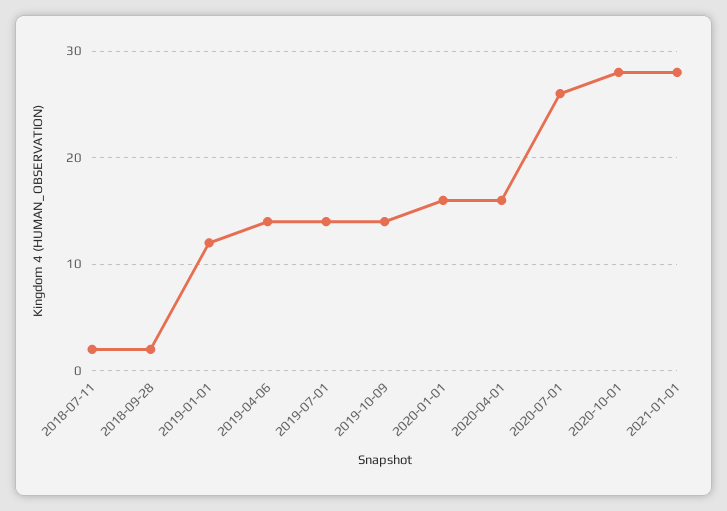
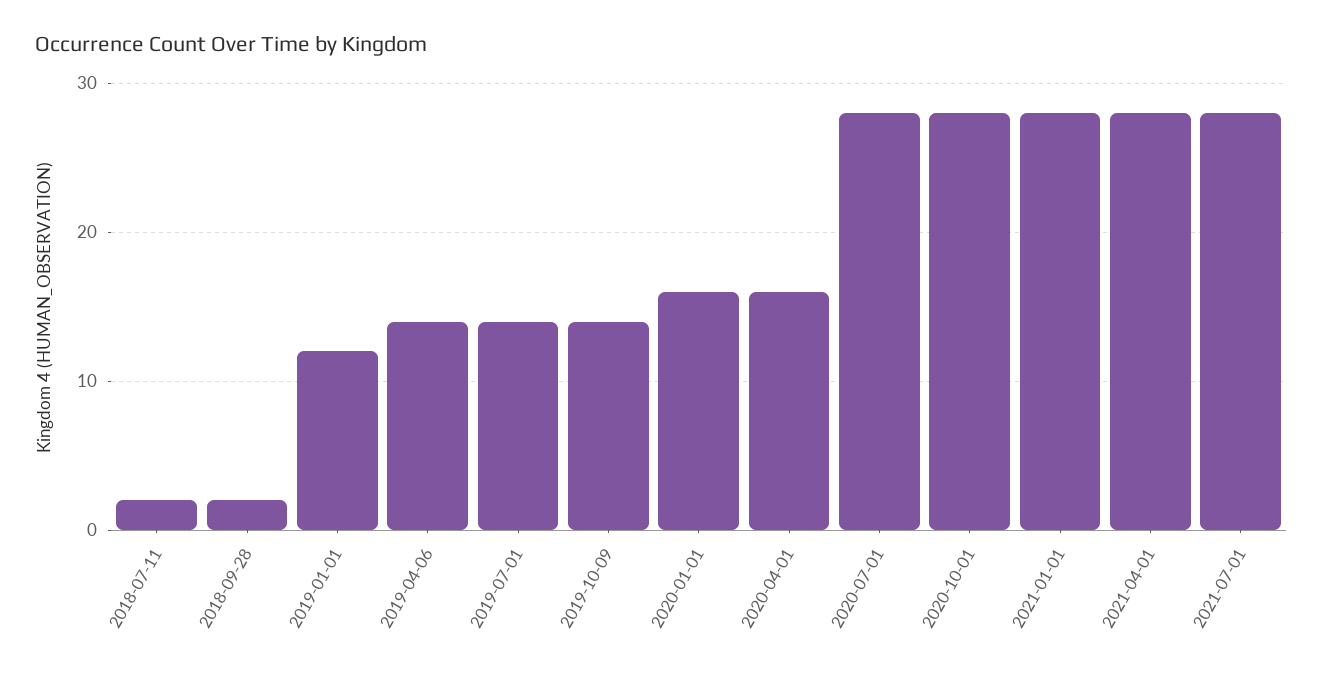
2020-07-01: 26 -> 28
2021-04-01: none -> 28
2021-07-01: none -> 28

